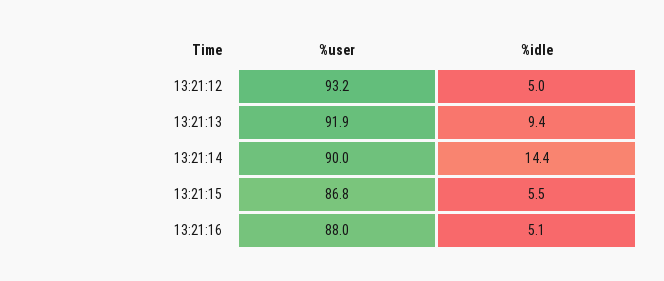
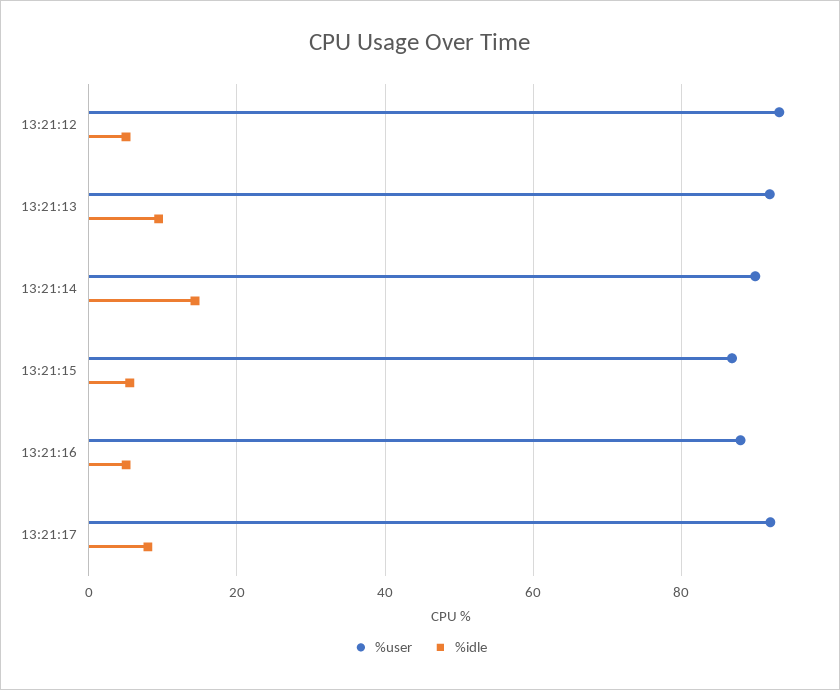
%user, 13:21:17: none -> 92
%idle, 13:21:17: none -> 8

